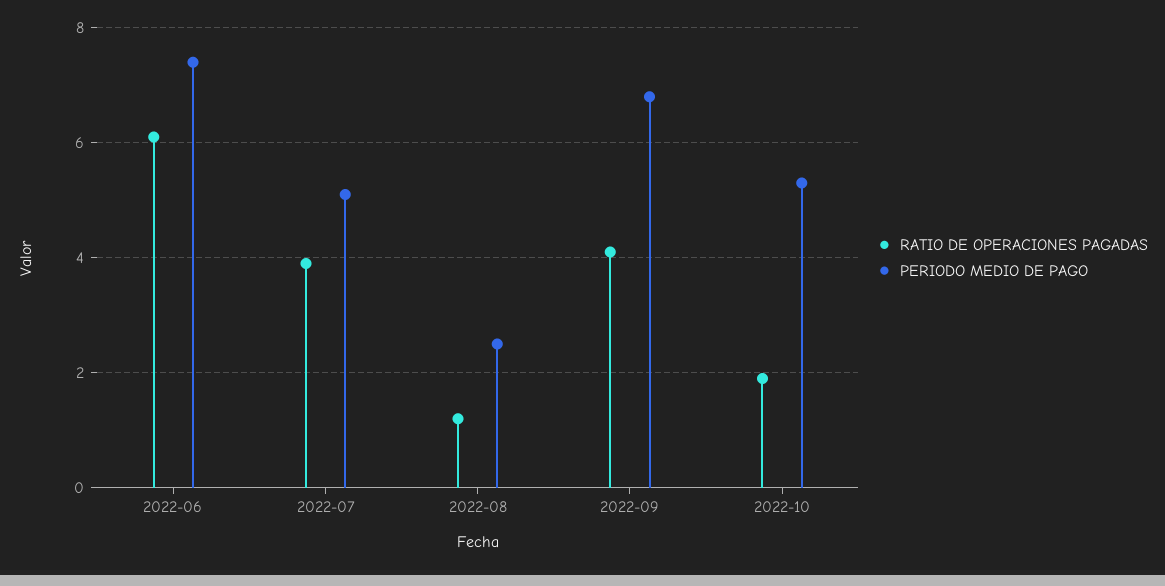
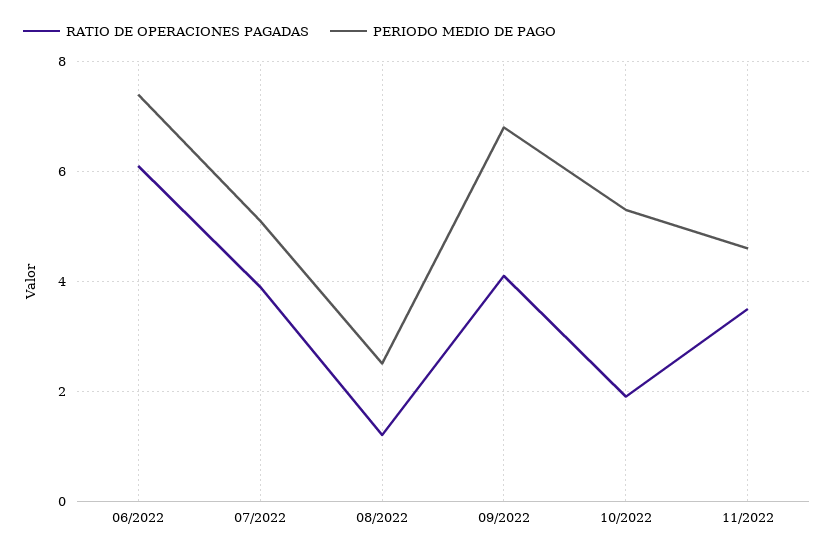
RATIO DE OPERACIONES PAGADAS, 11/2022: none -> 3.5
PERIODO MEDIO DE PAGO, 11/2022: none -> 4.5

